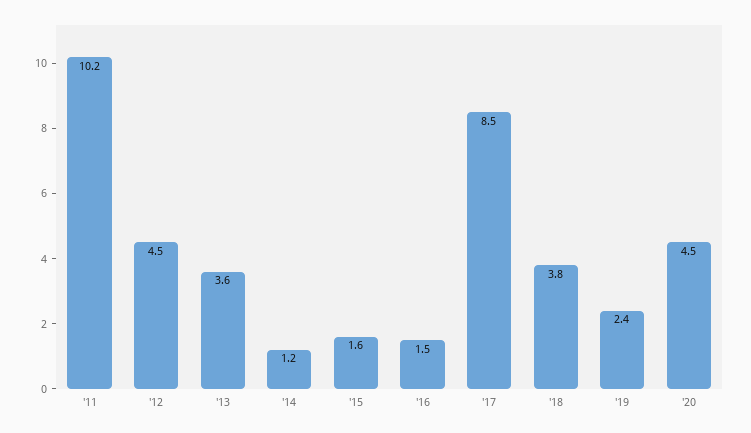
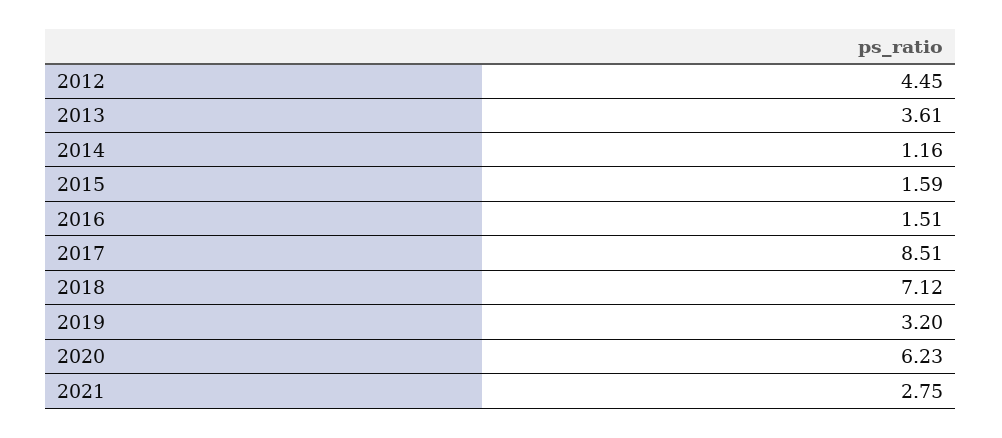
'11: 10.2 -> none
'18: 3.8 -> 7.12
'19: 2.4 -> 3.2
'20: 4.5 -> 6.23
2021: none -> 2.75

